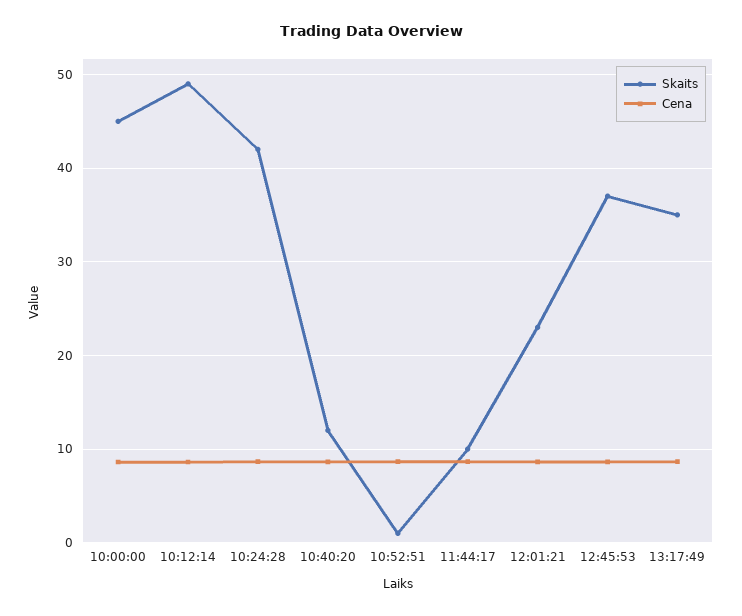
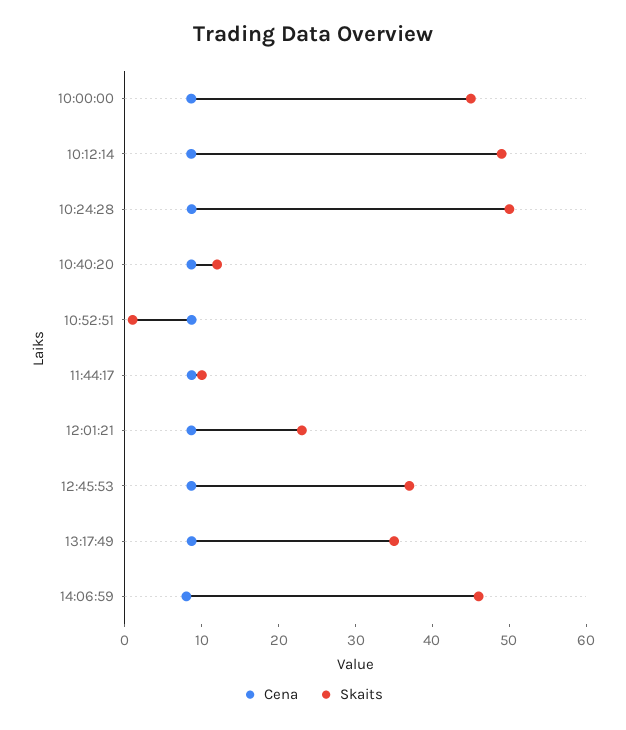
Skaits, 10:24:28: 42 -> 50
Cena, 14:06:59: none -> 8
Skaits, 14:06:59: none -> 46

